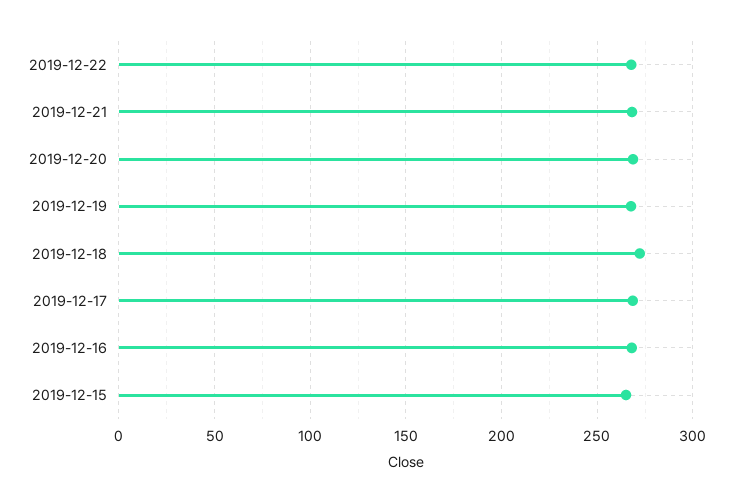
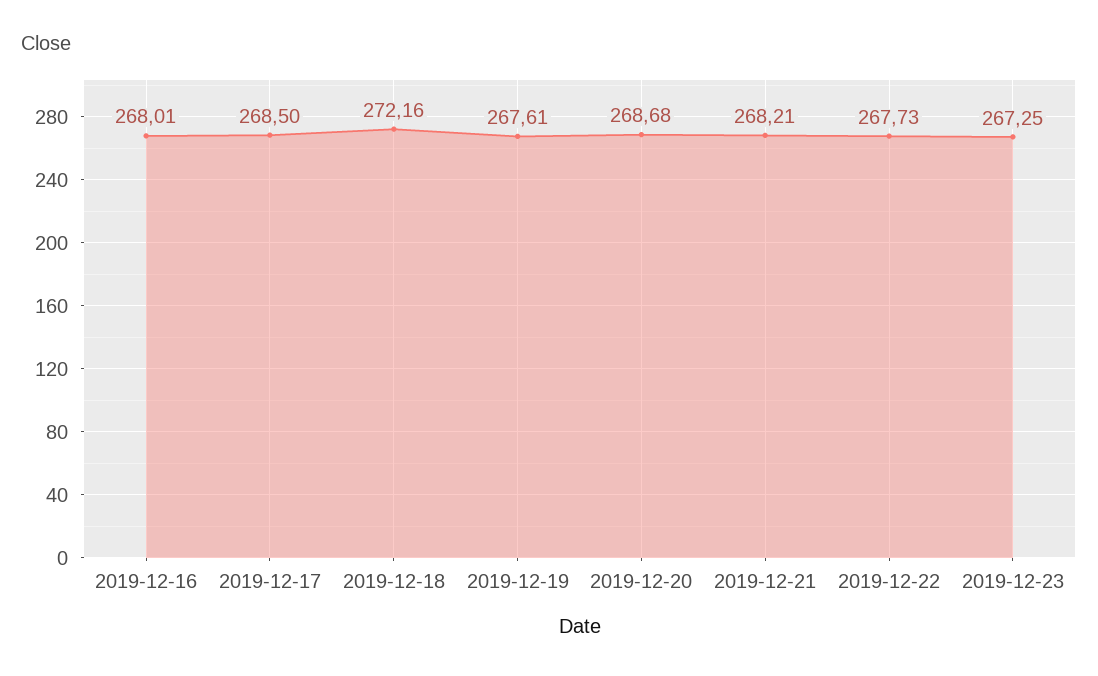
2019-12-15: 265 -> none
2019-12-23: none -> 267.25

